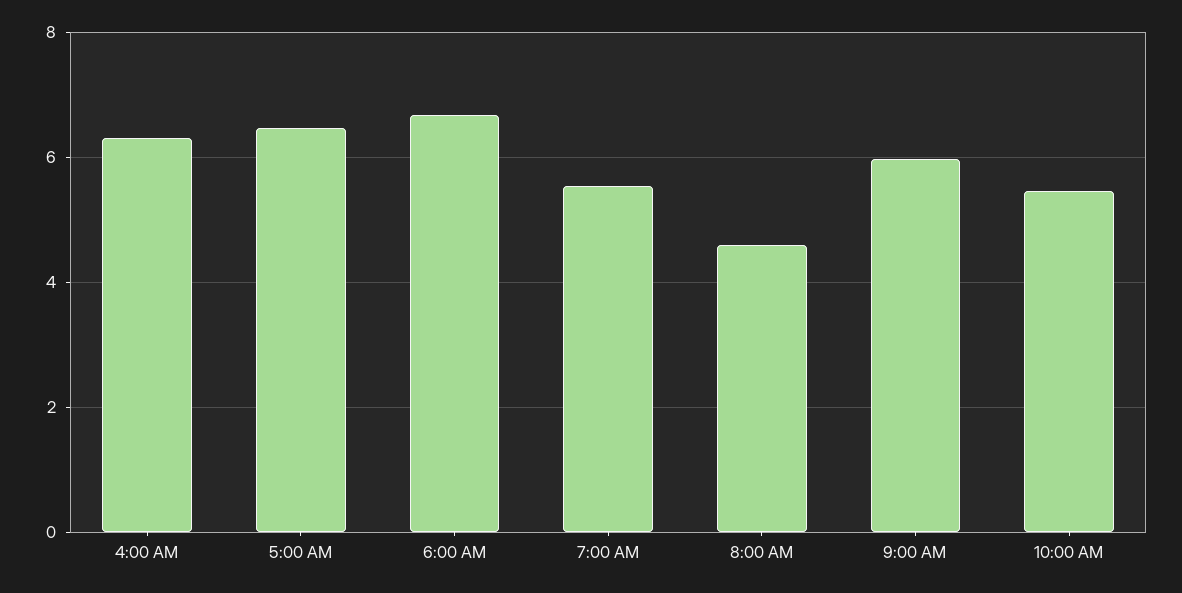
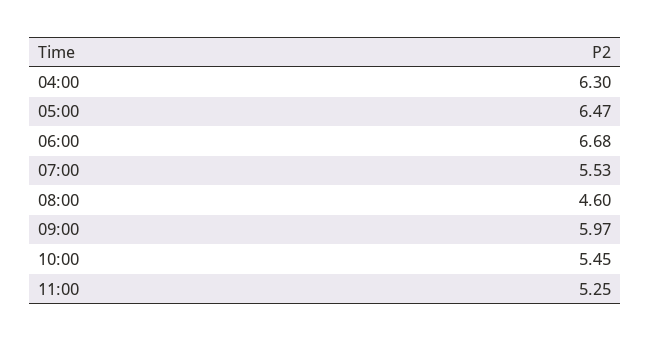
11:00: none -> 5.25

